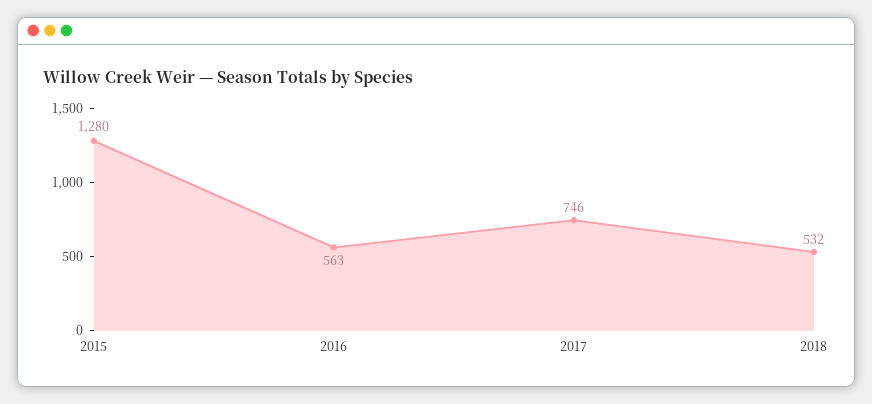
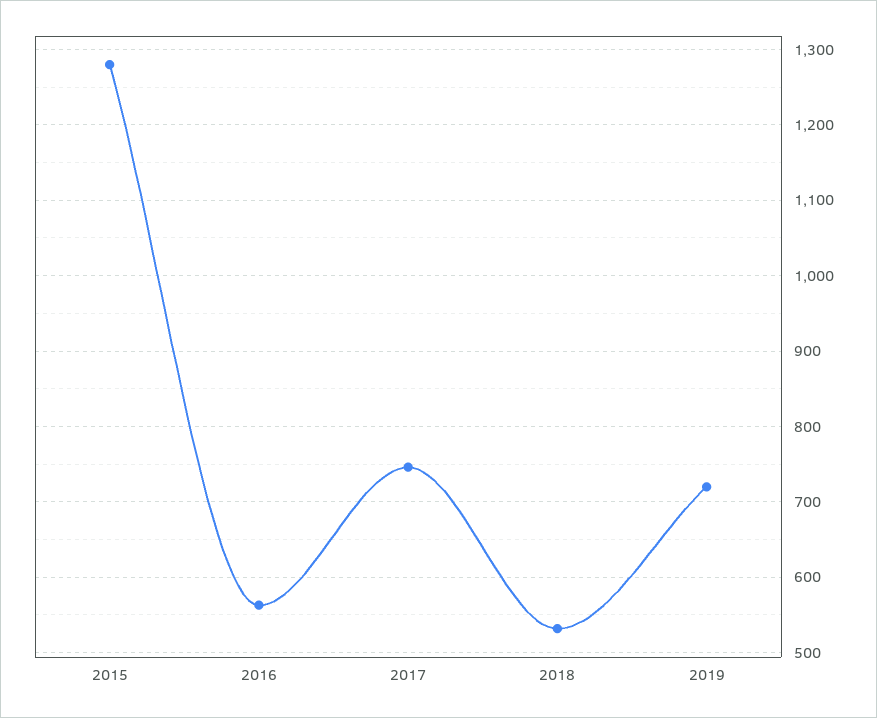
2019: none -> 720

